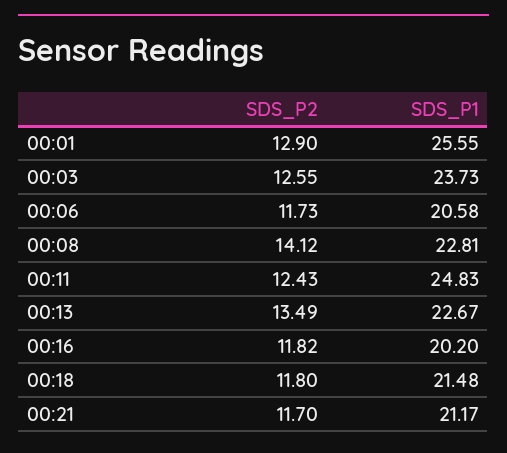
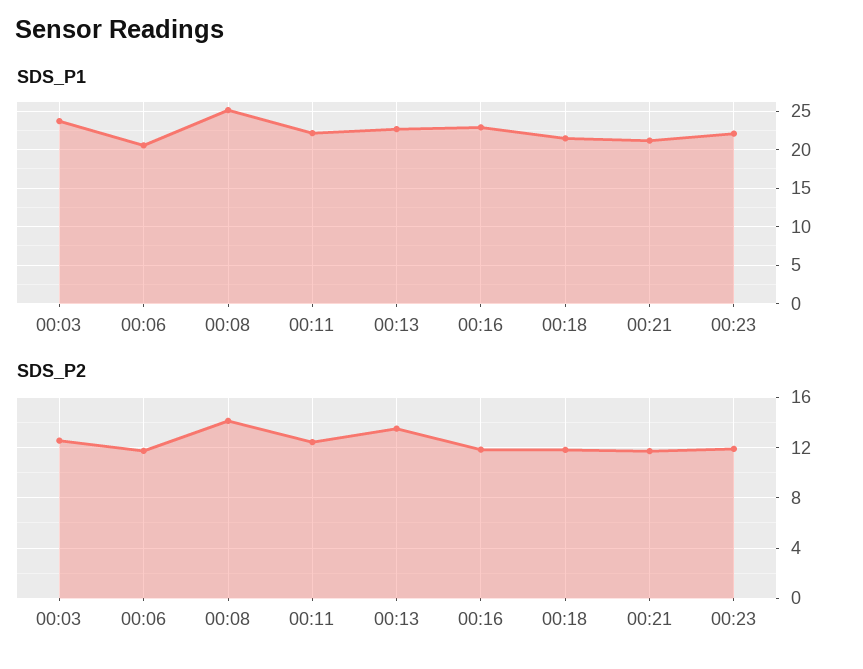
SDS_P2, 00:01: 12.9 -> none
SDS_P1, 00:01: 25.55 -> none
SDS_P1, 00:08: 22.81 -> 25
SDS_P1, 00:11: 24.83 -> 22
SDS_P1, 00:16: 20.2 -> 23
SDS_P1, 00:23: none -> 22
SDS_P2, 00:23: none -> 12

